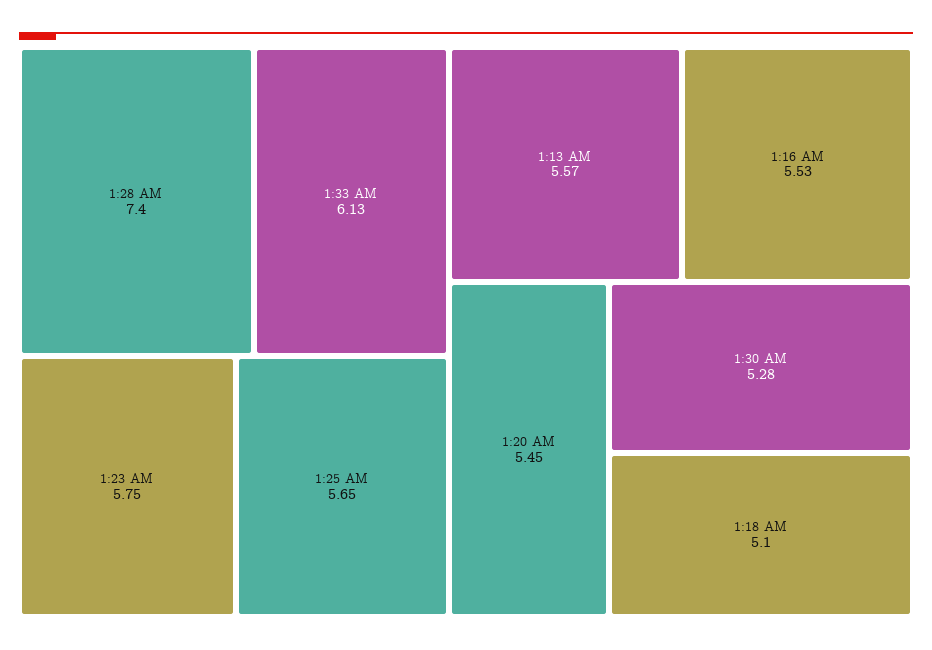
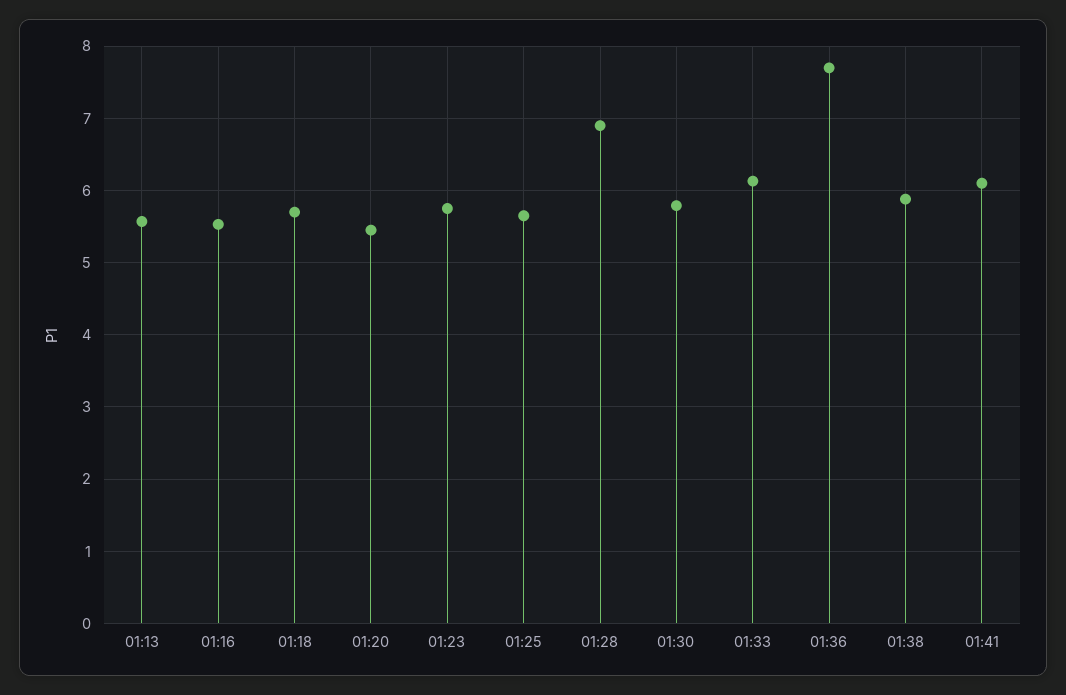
1:28 AM: 7.4 -> 6.9
1:30 AM: 5.28 -> 5.8
1:18 AM: 5.1 -> 5.7
01:36: none -> 7.7
01:38: none -> 5.9
01:41: none -> 6.1

